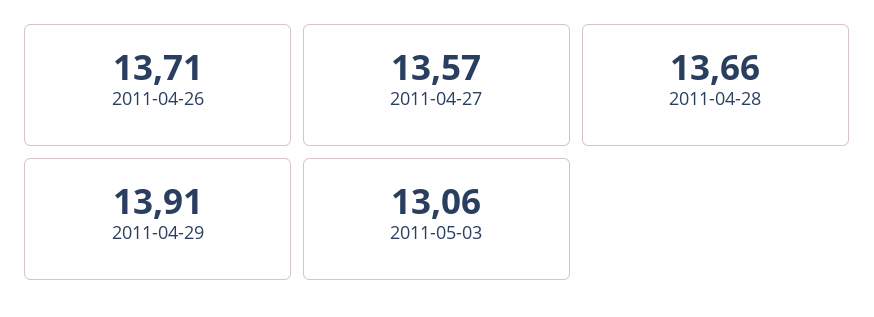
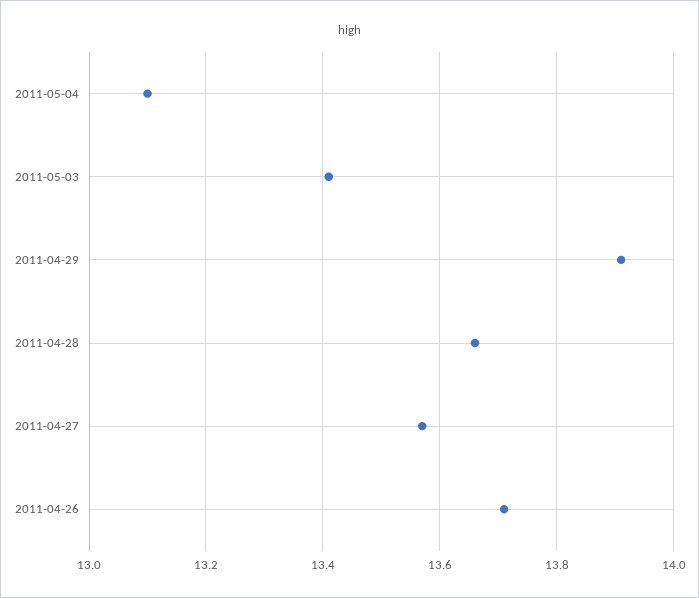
2011-05-03: 13.06 -> 13.4
2011-05-04: none -> 13.1

